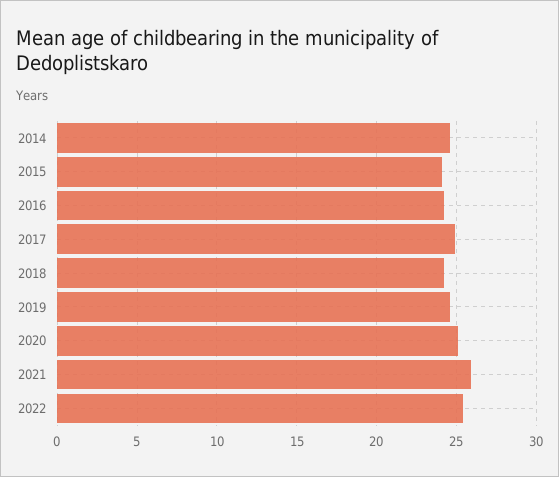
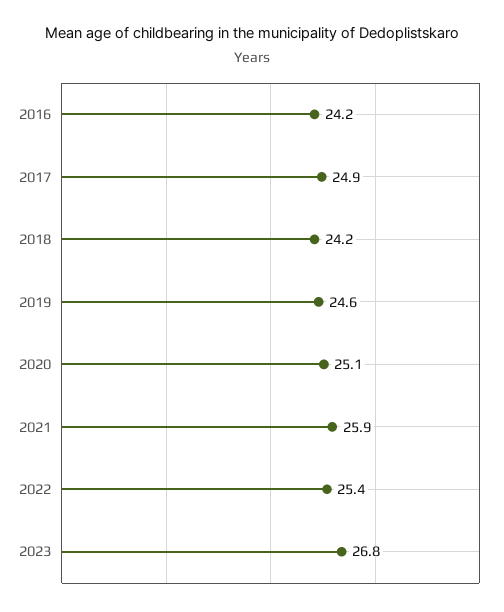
2014: 24.5 -> none
2015: 24 -> none
2023: none -> 26.8

